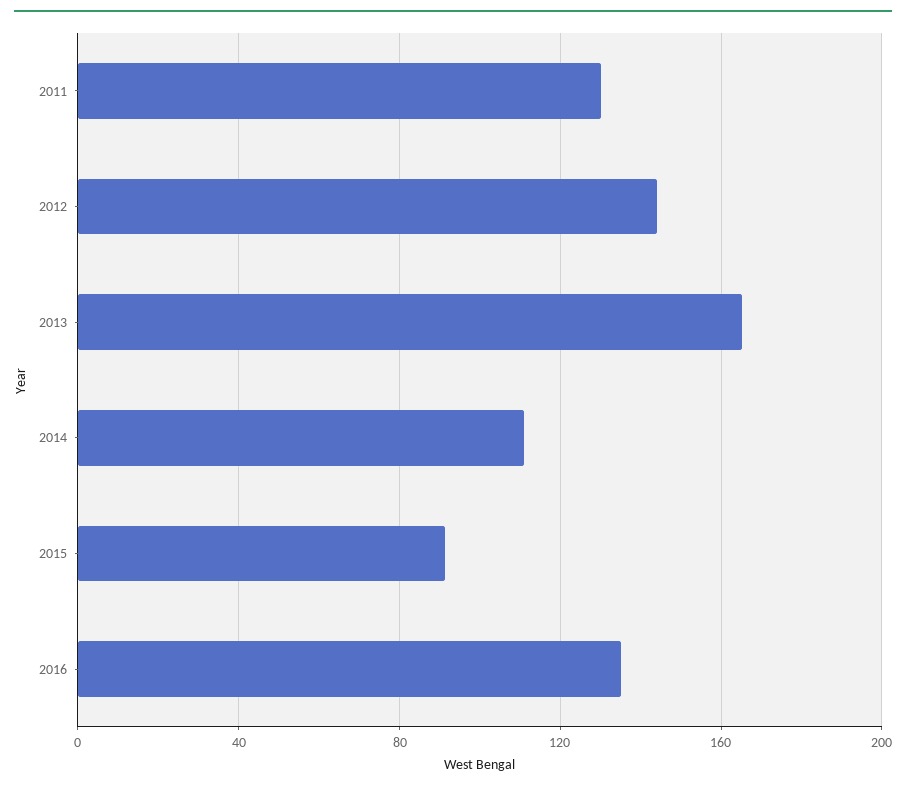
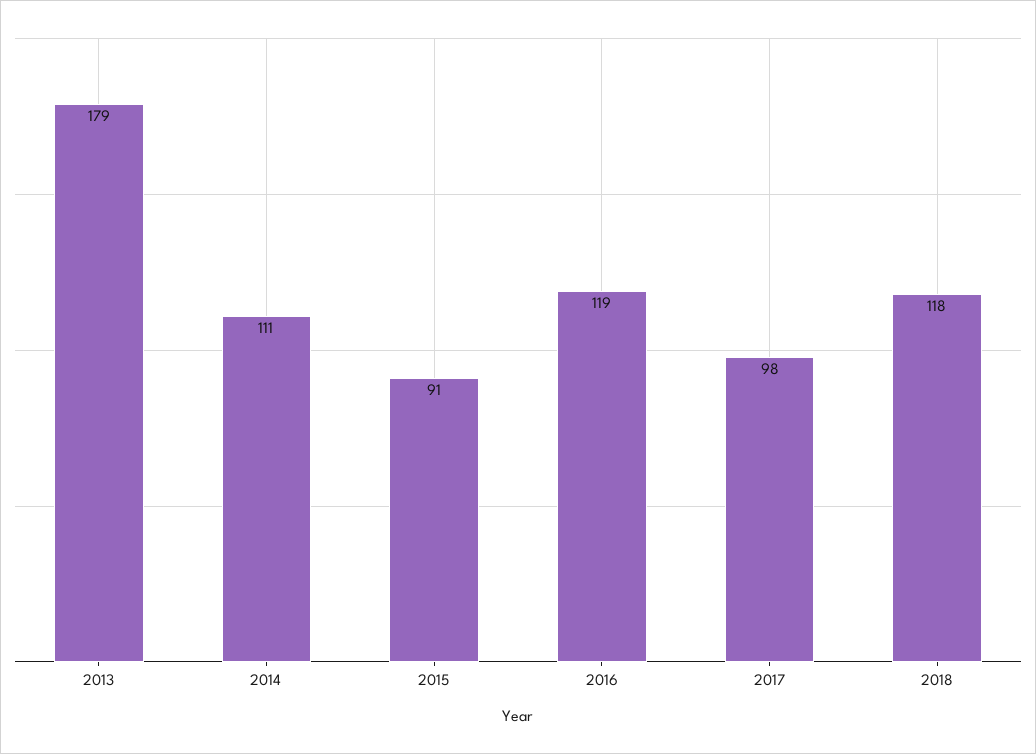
2011: 130 -> none
2012: 145 -> none
2013: 165 -> 179
2016: 135 -> 119
2017: none -> 98
2018: none -> 118

